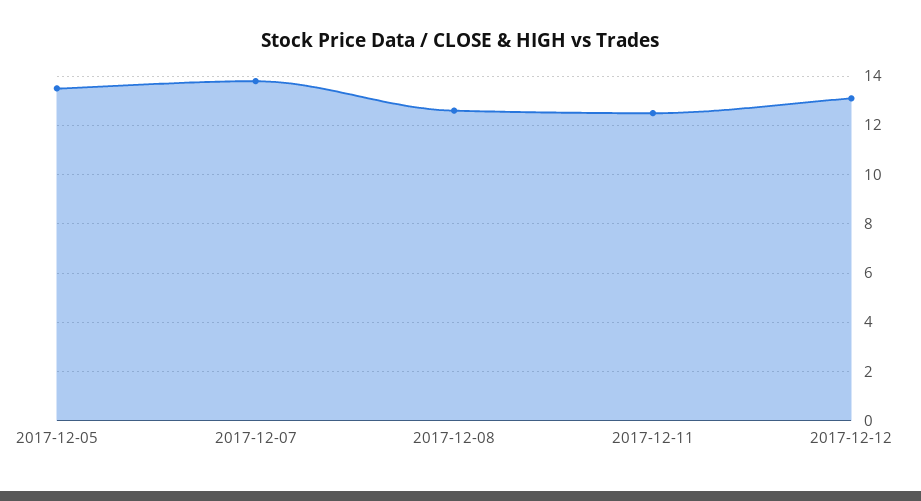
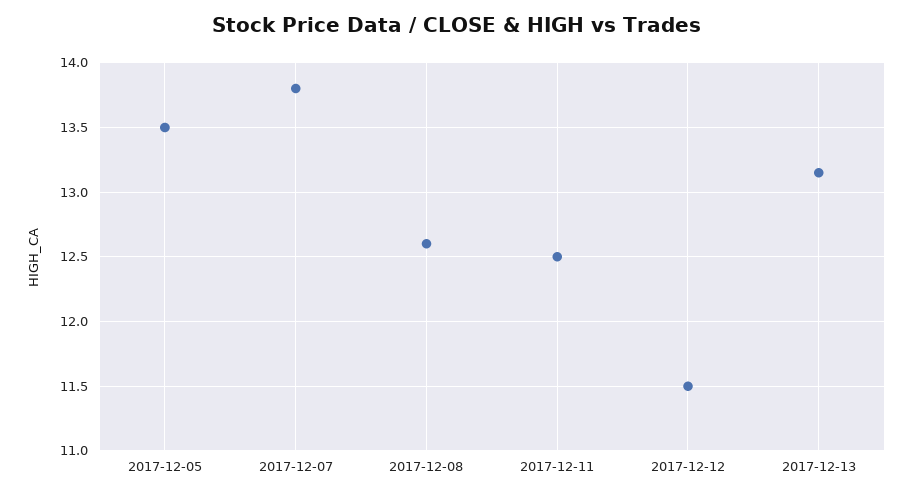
2017-12-12: 13 -> 11.5
2017-12-13: none -> 13.15

